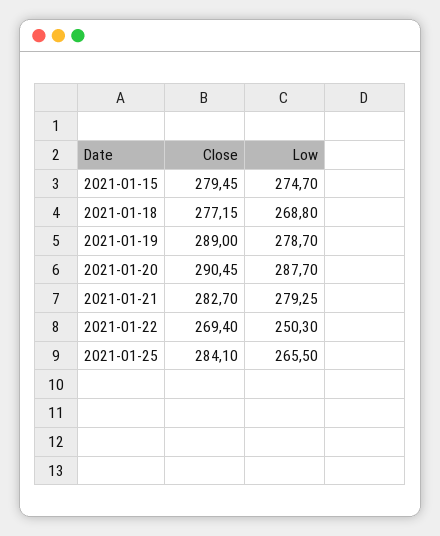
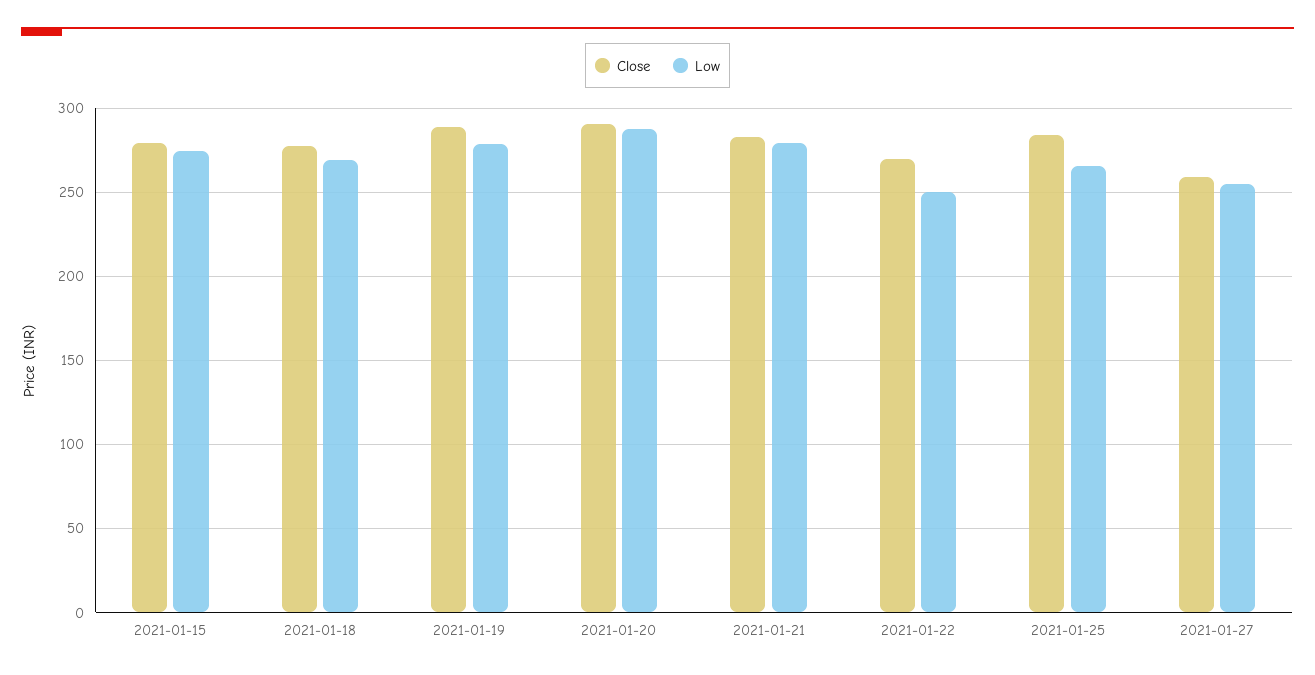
Close, 2021-01-27: none -> 260
Low, 2021-01-27: none -> 255

